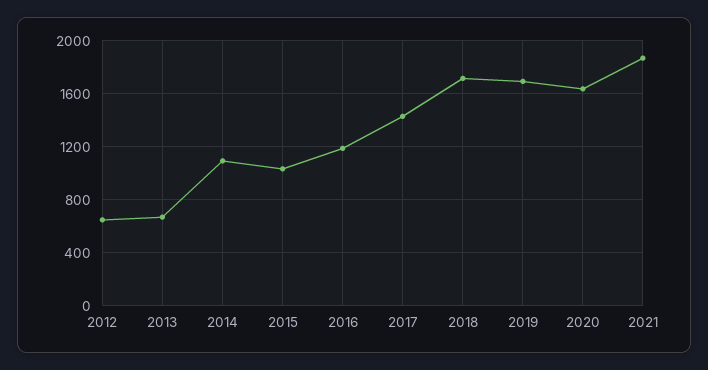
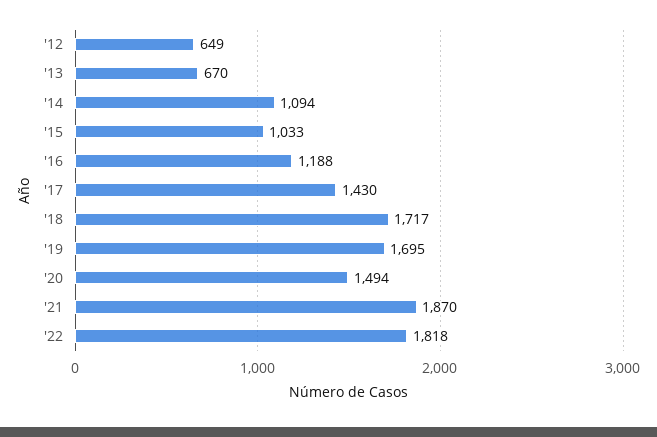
2020: 1650 -> 1494
'22: none -> 1818

